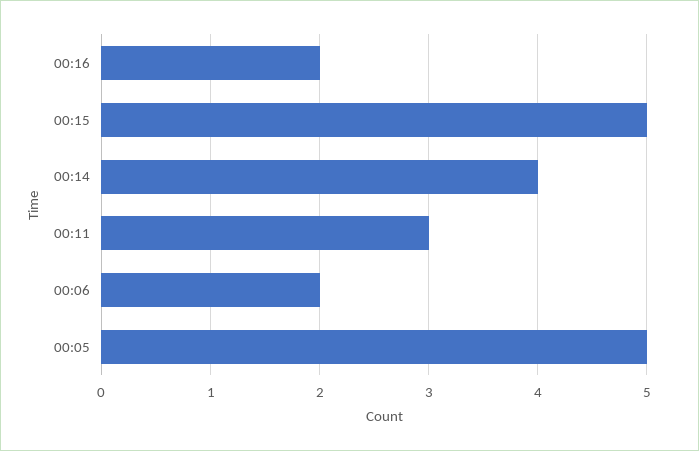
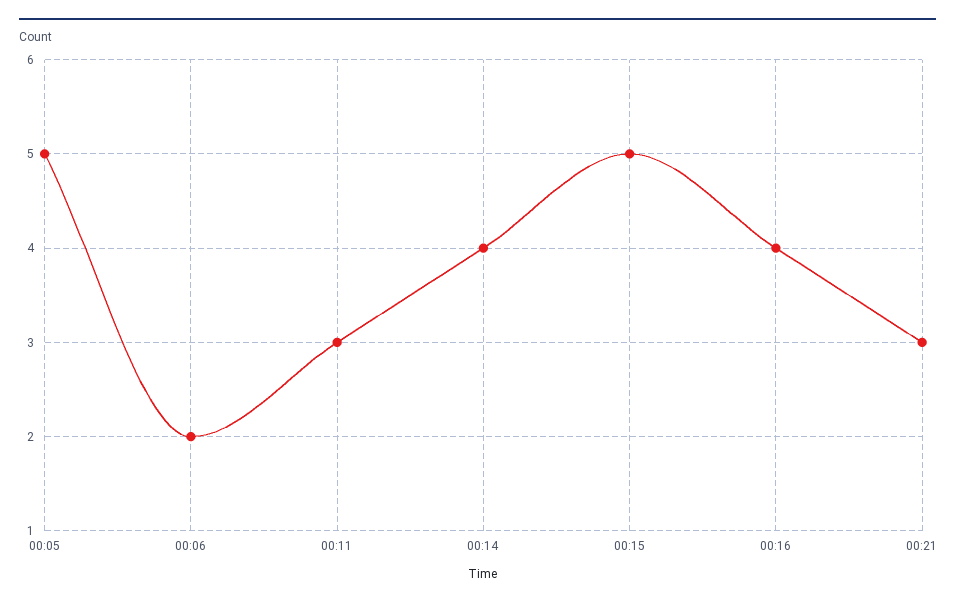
00:16: 2 -> 4
00:21: none -> 3

